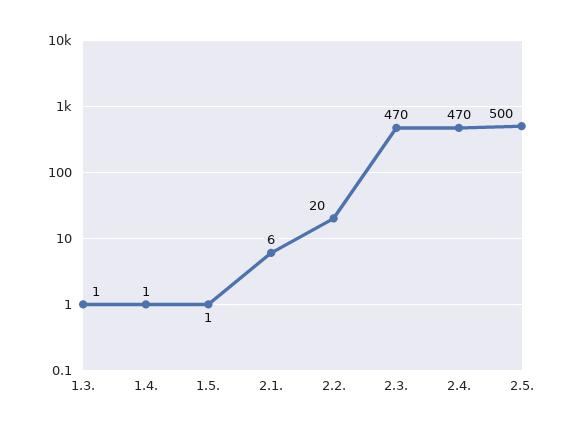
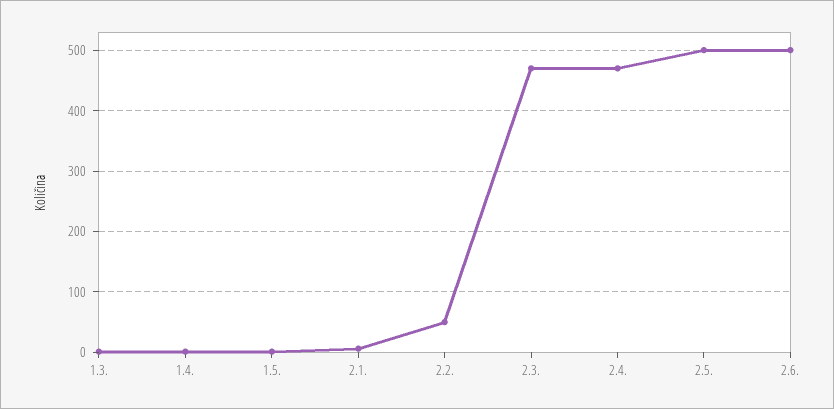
2.2.: 20 -> 50
2.6.: none -> 500

